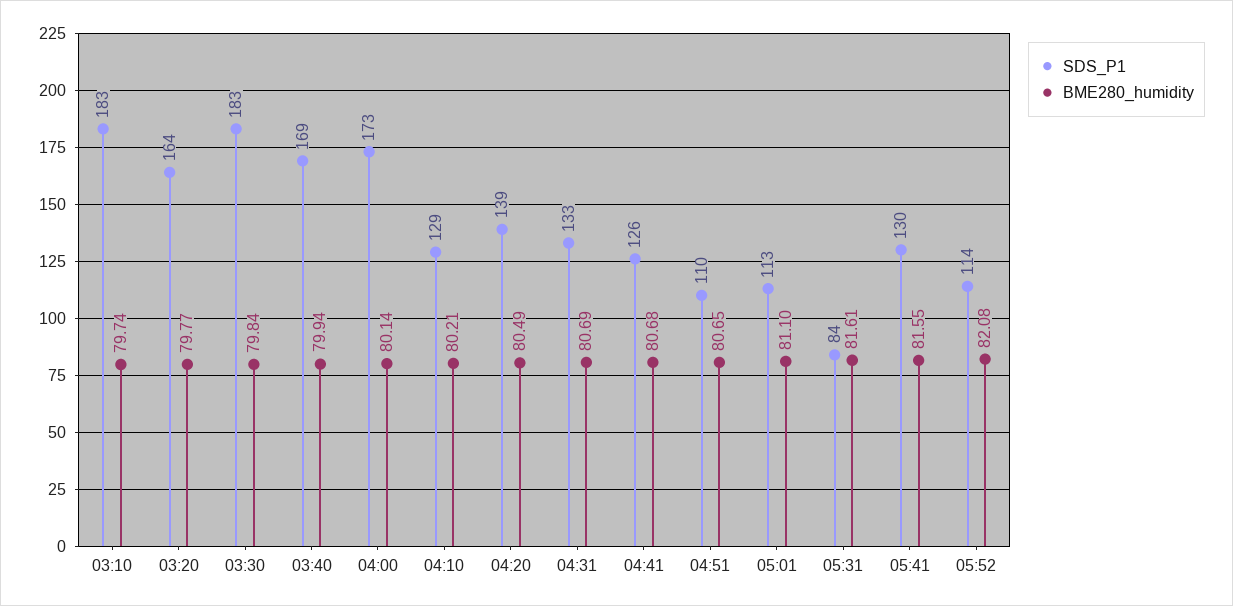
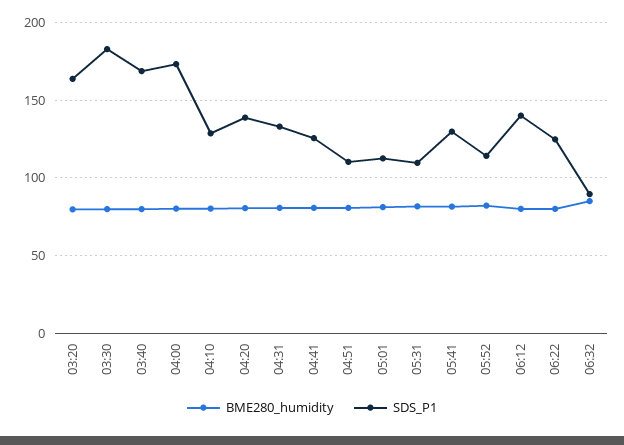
SDS_P1, 03:10: 183 -> none
BME280_humidity, 03:10: 79.74 -> none
SDS_P1, 05:31: 84 -> 110
BME280_humidity, 06:12: none -> 80
SDS_P1, 06:12: none -> 140
BME280_humidity, 06:22: none -> 80
SDS_P1, 06:22: none -> 125
BME280_humidity, 06:32: none -> 85
SDS_P1, 06:32: none -> 90

